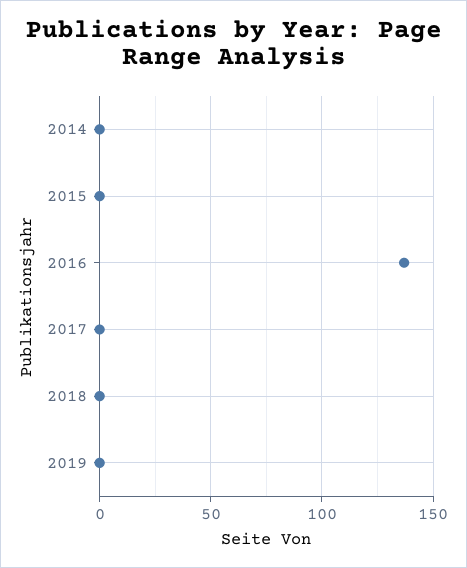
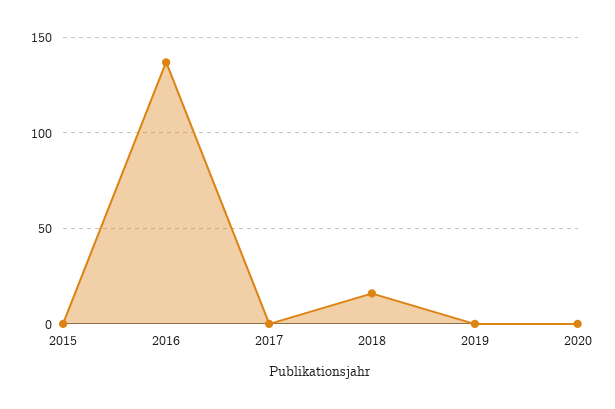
2014: 0 -> none
2018: 0 -> 15
2020: none -> 0

